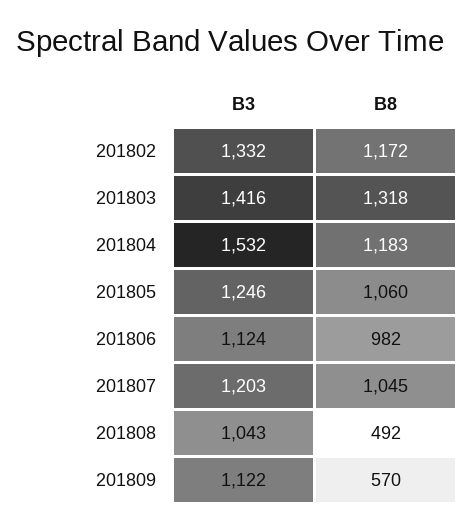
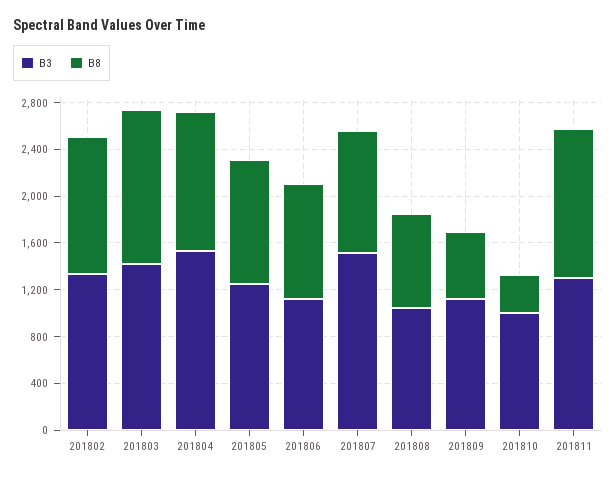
B3, 201807: 1203 -> 1500
B8, 201808: 492 -> 800
B3, 201810: none -> 1000
B8, 201810: none -> 300
B3, 201811: none -> 1300
B8, 201811: none -> 1300

